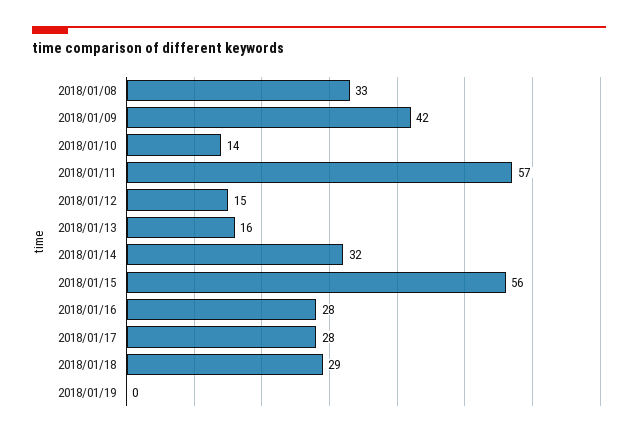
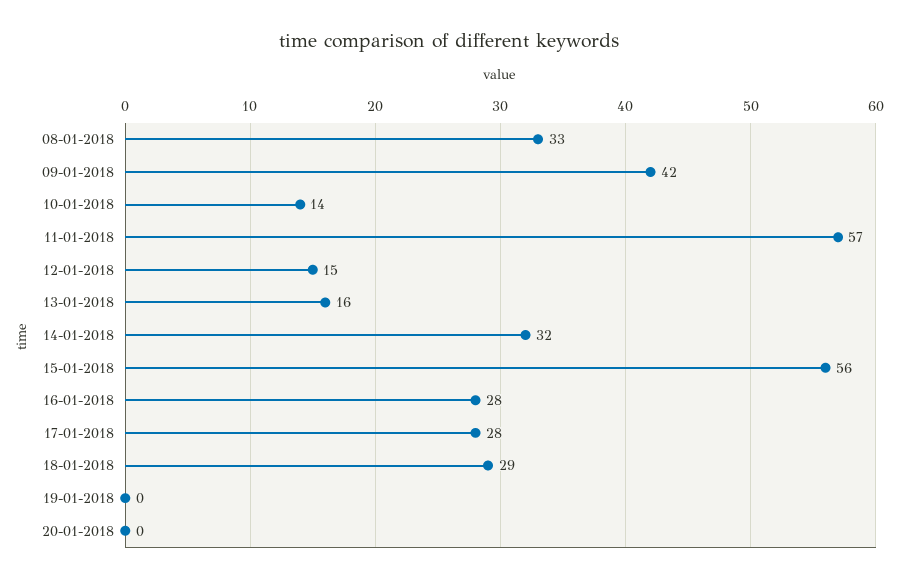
20-01-2018: none -> 0

